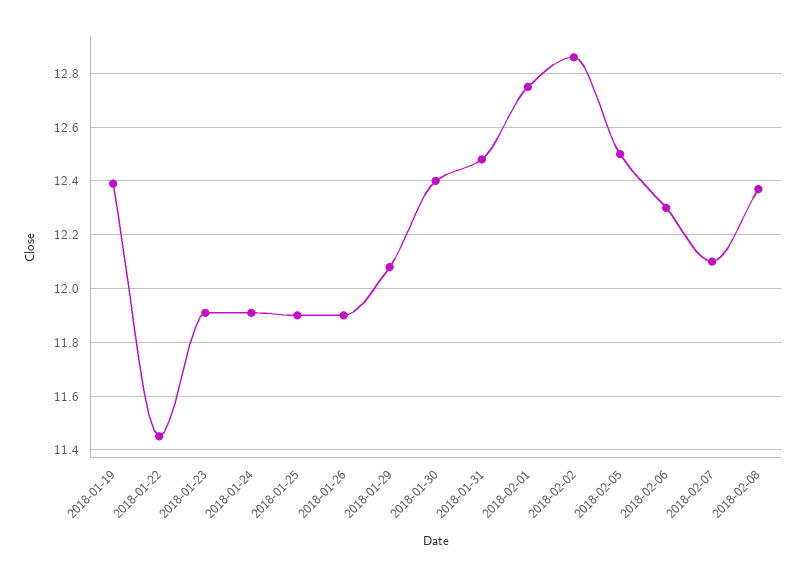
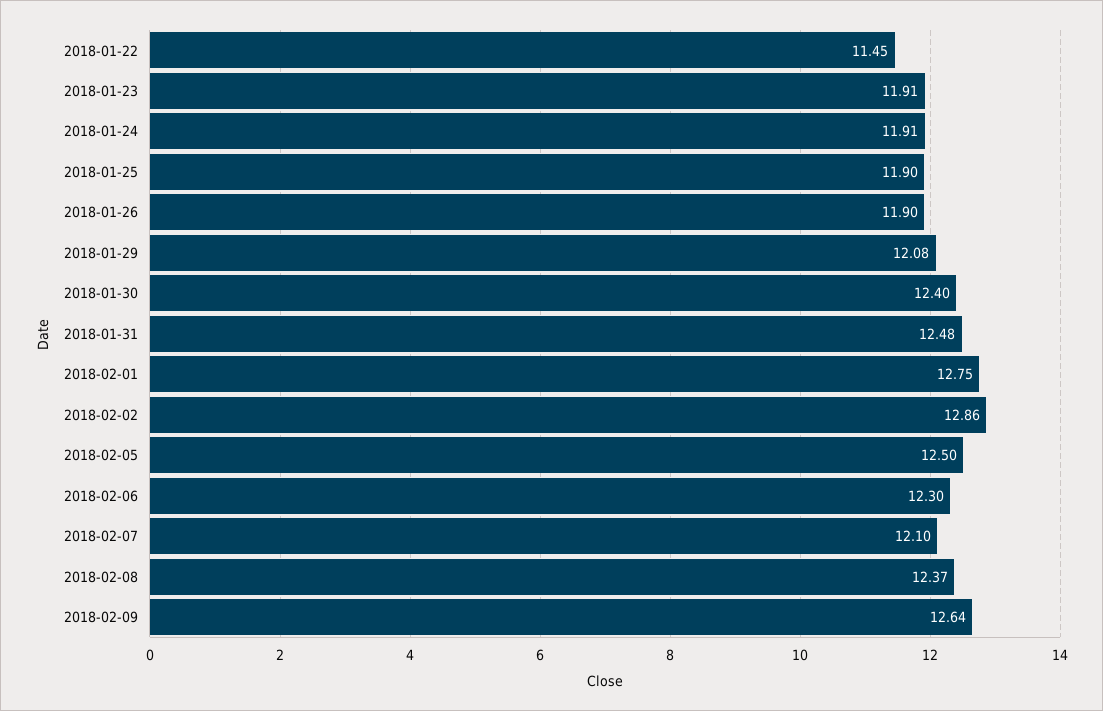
2018-01-19: 12.4 -> none
2018-02-09: none -> 12.64

